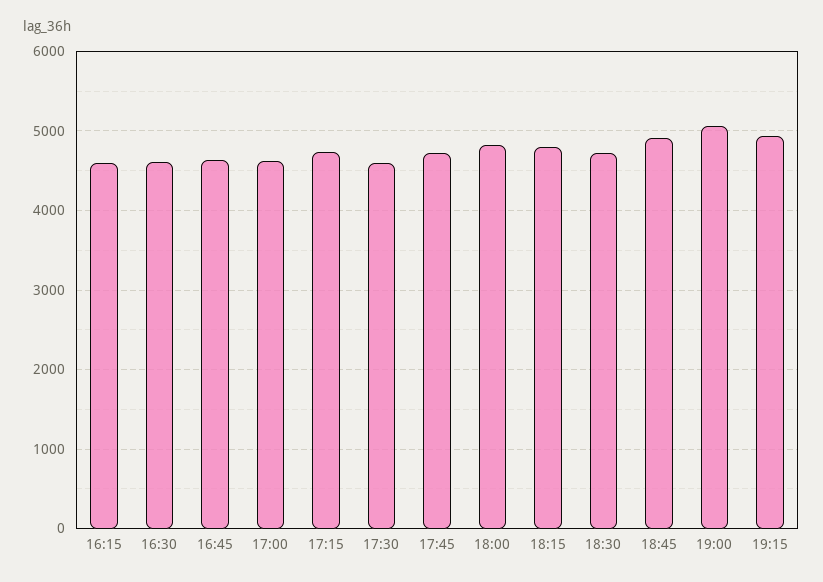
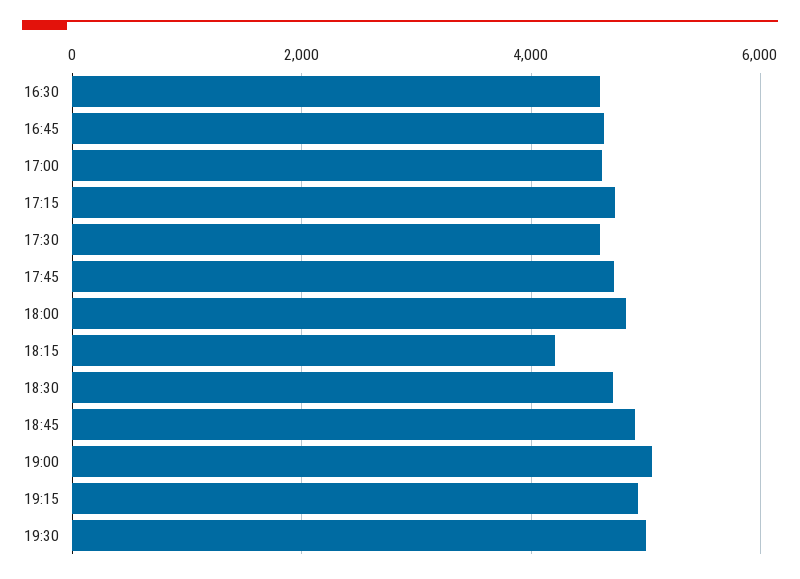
16:15: 4600 -> none
18:15: 4800 -> 4200
19:30: none -> 5000

